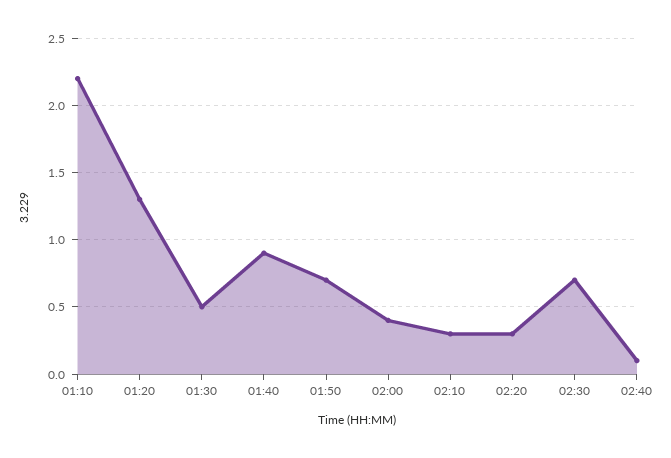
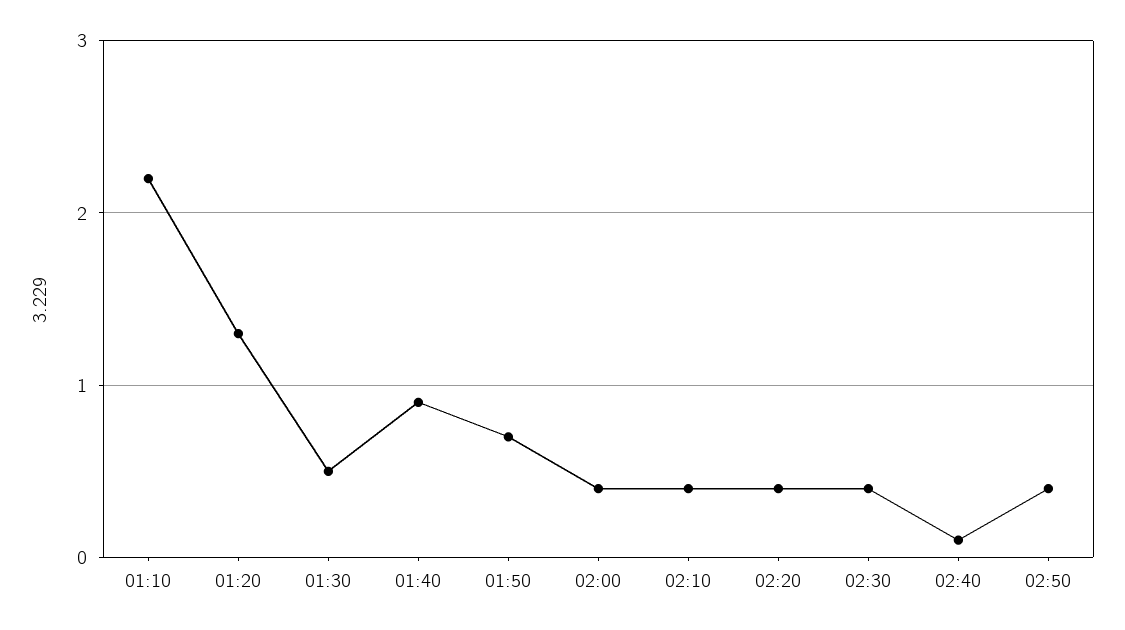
02:10: 0.3 -> 0.4
02:20: 0.3 -> 0.4
02:30: 0.7 -> 0.4
02:50: none -> 0.4

